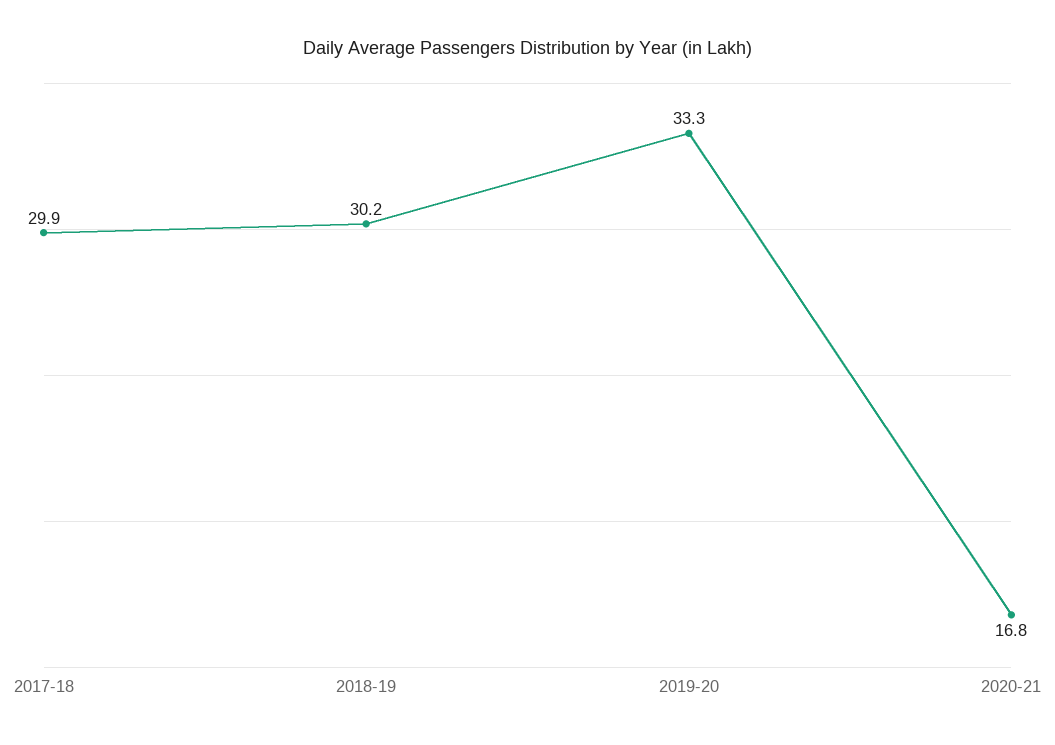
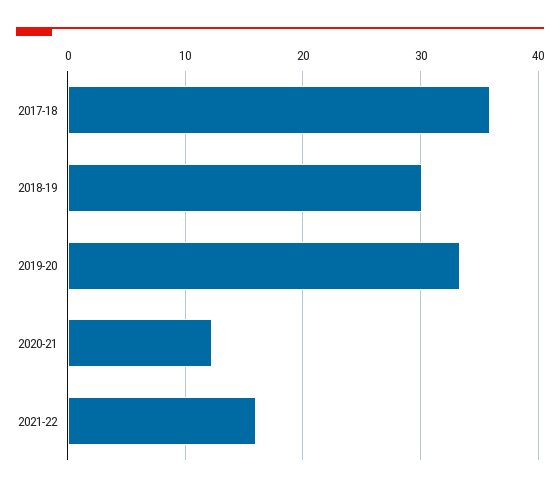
2017-18: 29.9 -> 36
2020-21: 16.8 -> 12
2021-22: none -> 16

